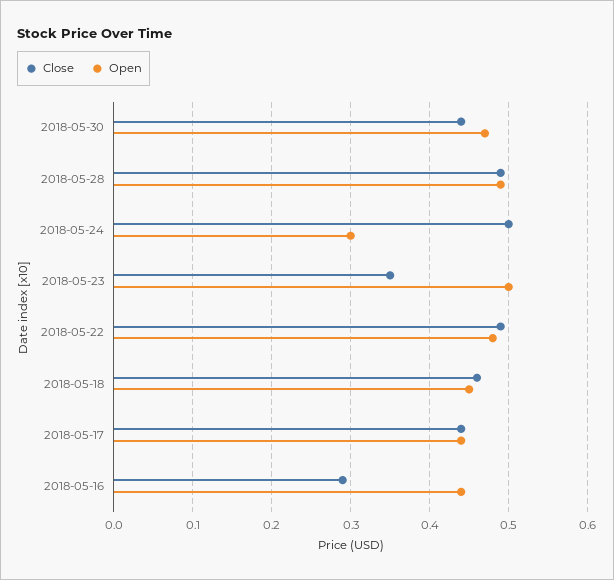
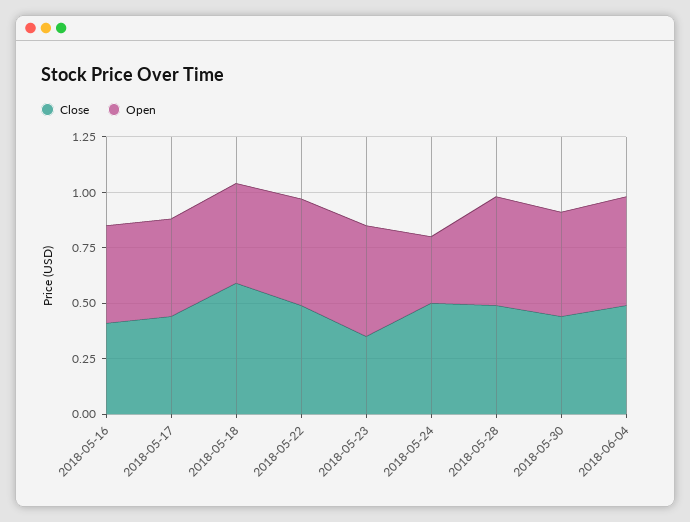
Close, 2018-05-18: 0.46 -> 0.6
Close, 2018-05-16: 0.29 -> 0.4
Close, 2018-06-04: none -> 0.5
Open, 2018-06-04: none -> 0.5

